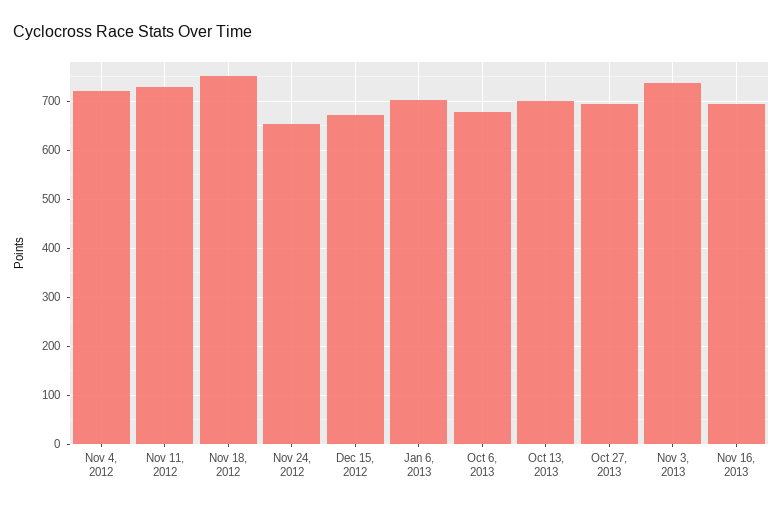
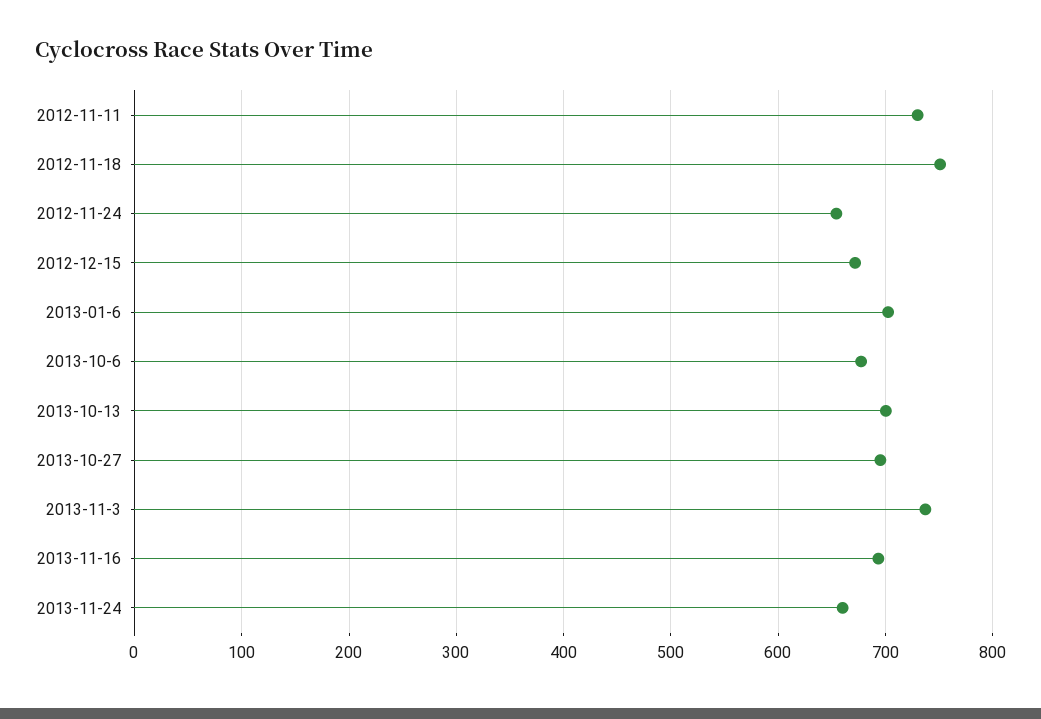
Nov 4, 2012: 720 -> none
2013-11-24: none -> 660

